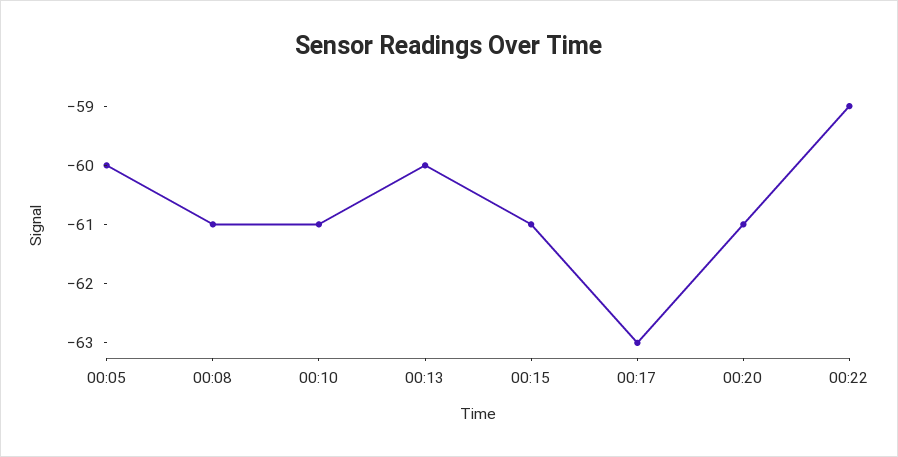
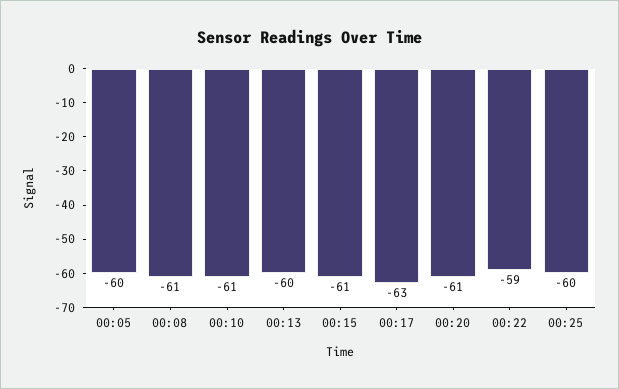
00:25: none -> -60

